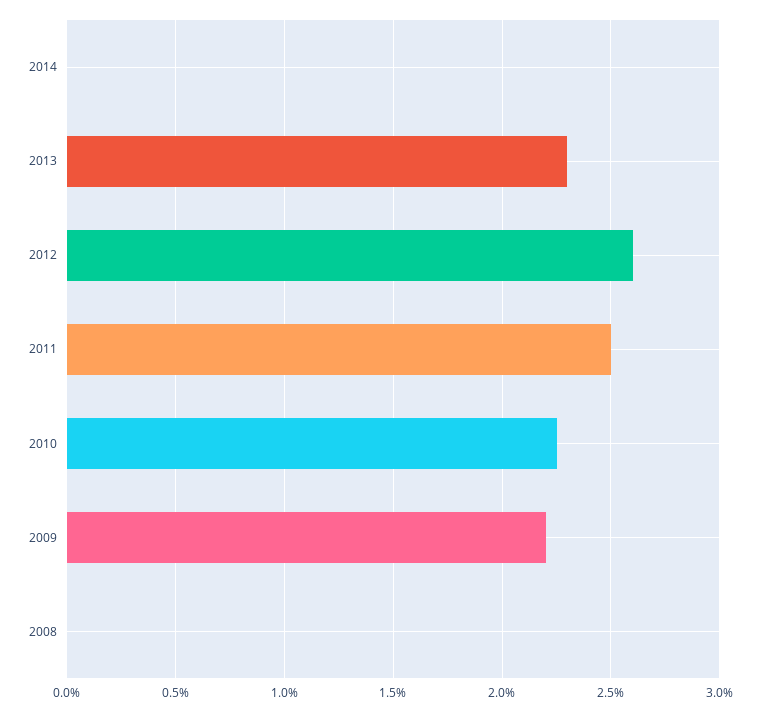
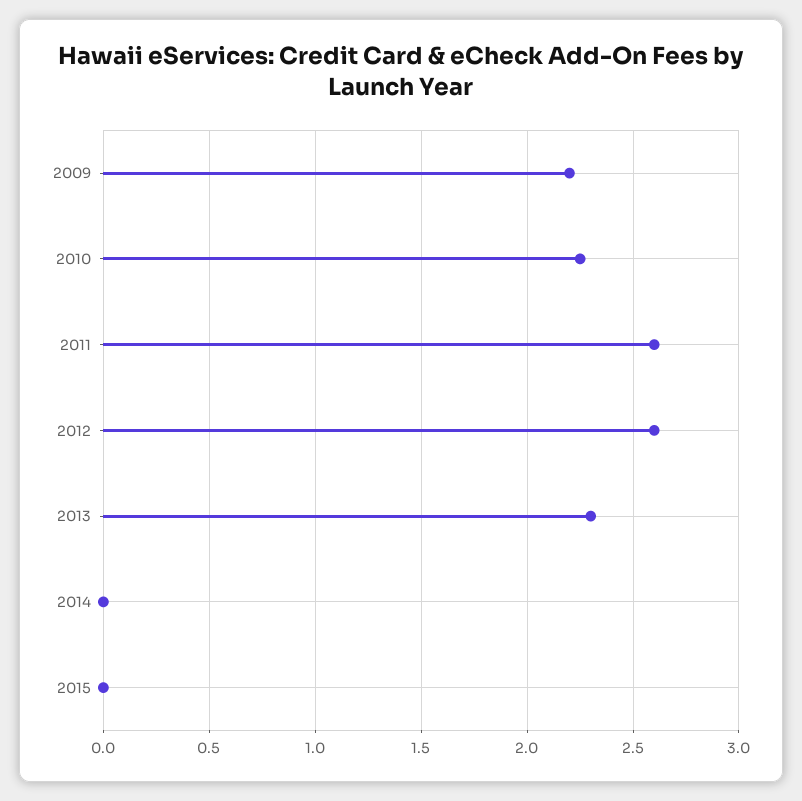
2011: 2.5 -> 2.6
2008: 0 -> none
2015: none -> 0

